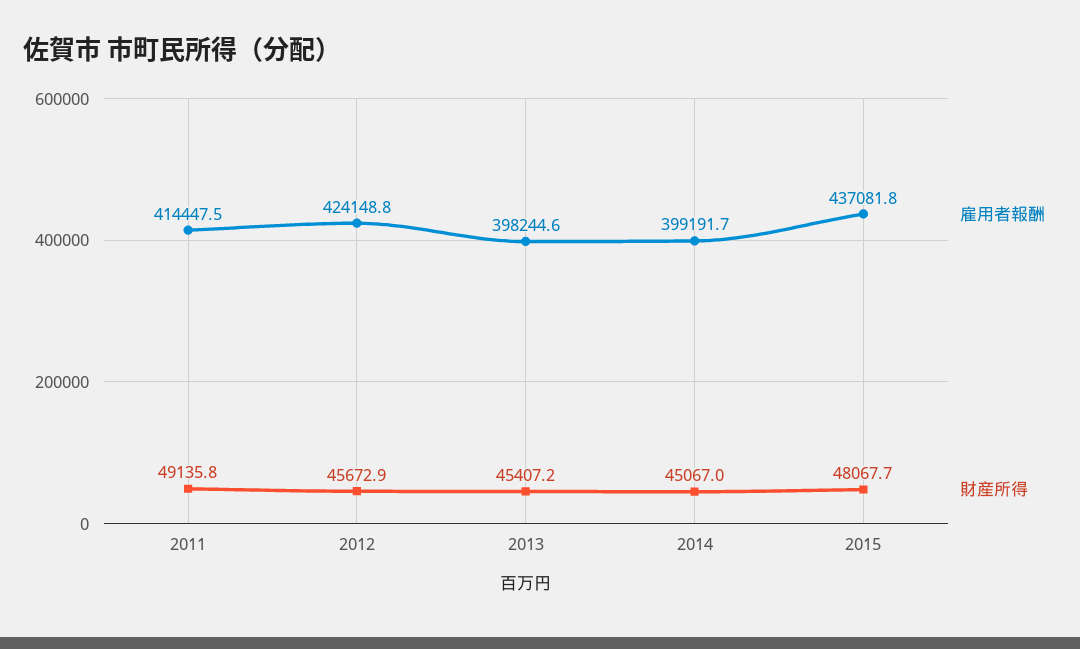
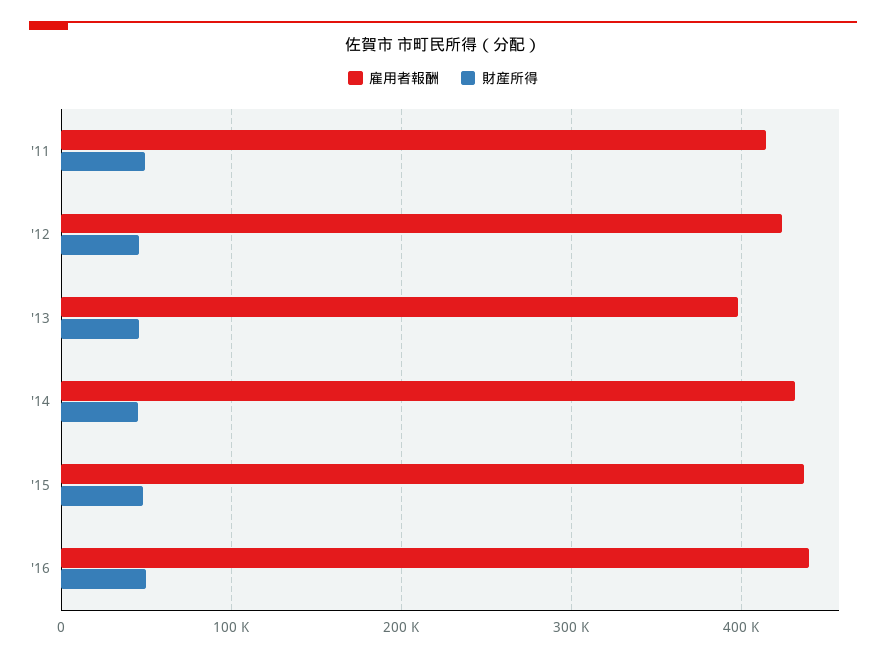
雇用者報酬, 2014: 399191.7 -> 430000
雇用者報酬, '16: none -> 440000
財産所得, '16: none -> 50000

